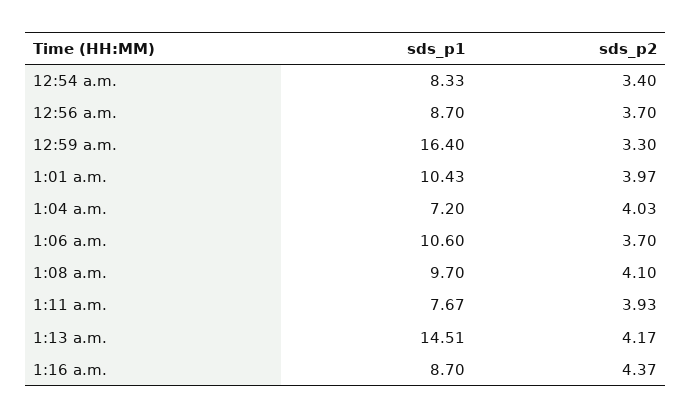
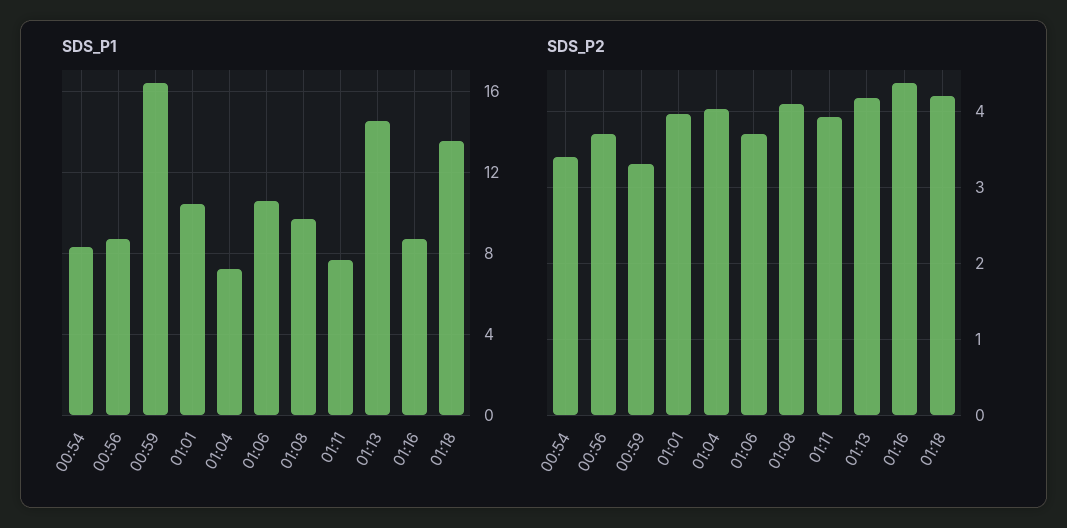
sds_p1, 01:18: none -> 13.5
sds_p2, 01:18: none -> 4.2

